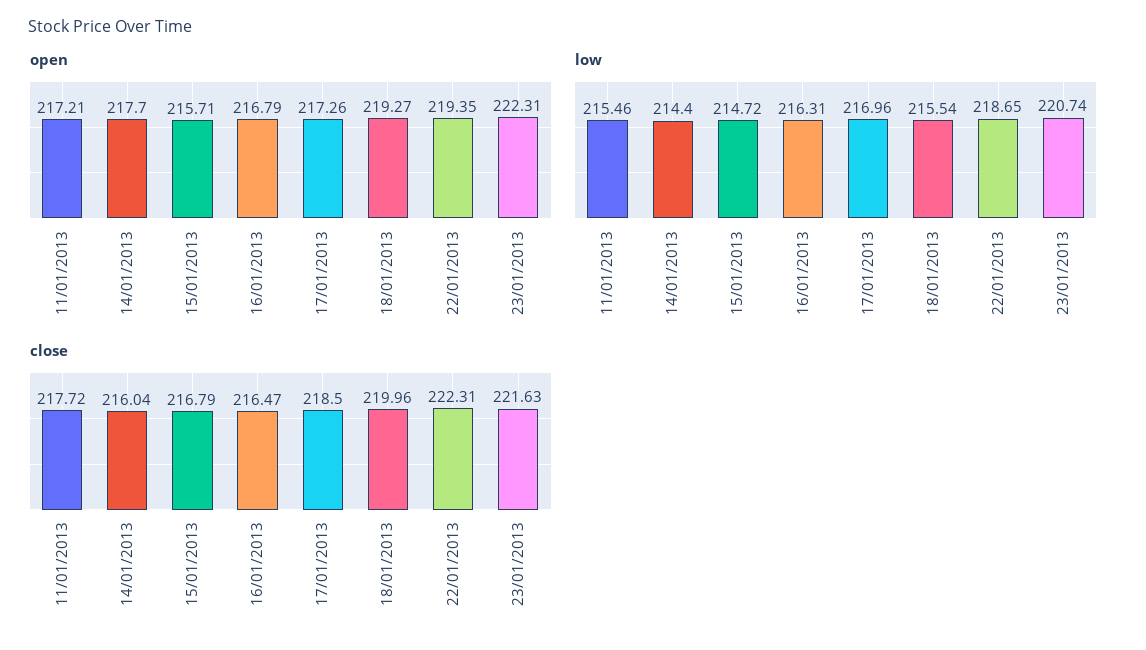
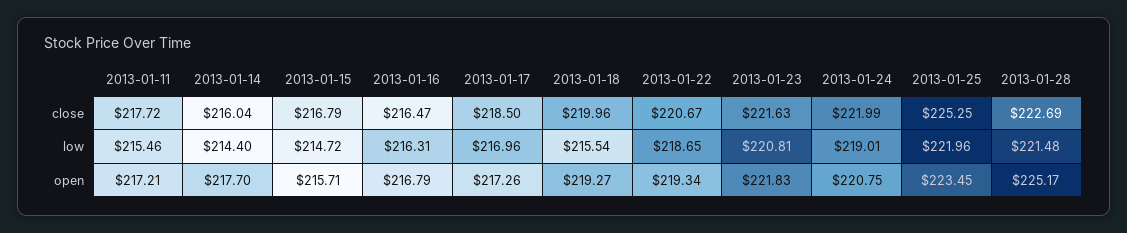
open, 22/01/2013: 219.35 -> 219.34
open, 23/01/2013: 222.31 -> 221.83
low, 23/01/2013: 220.74 -> 220.81
close, 22/01/2013: 222.31 -> 220.67
close, 2013-01-24: none -> 221.99
close, 2013-01-25: none -> 225.25
close, 2013-01-28: none -> 222.69
low, 2013-01-24: none -> 219.01
low, 2013-01-25: none -> 221.96
low, 2013-01-28: none -> 221.48
open, 2013-01-24: none -> 220.75
open, 2013-01-25: none -> 223.45
open, 2013-01-28: none -> 225.17

